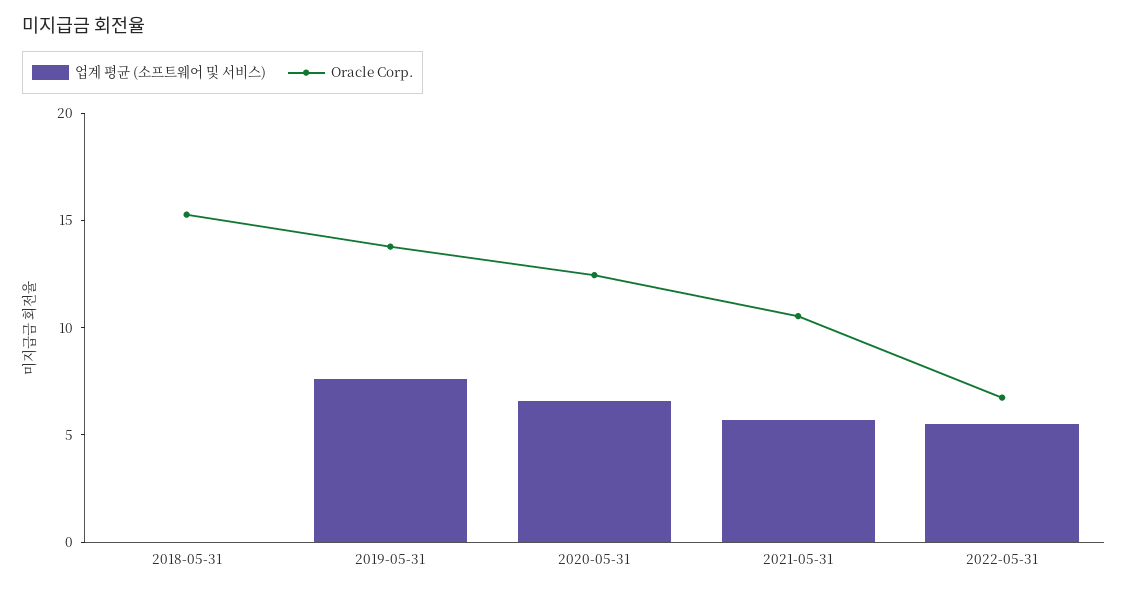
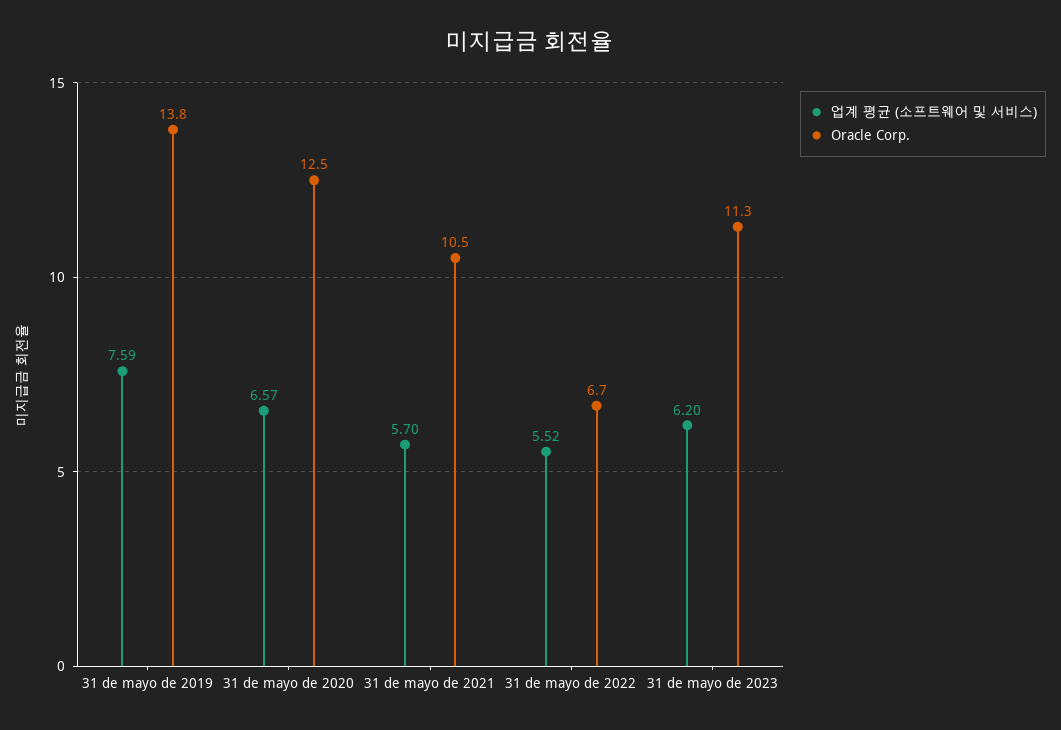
업계 평균 (소프트웨어 및 서비스), 2018-05-31: 0 -> none
Oracle Corp., 2018-05-31: 15 -> none
업계 평균 (소프트웨어 및 서비스), 31 de mayo de 2023: none -> 6.2
Oracle Corp., 31 de mayo de 2023: none -> 11.3

